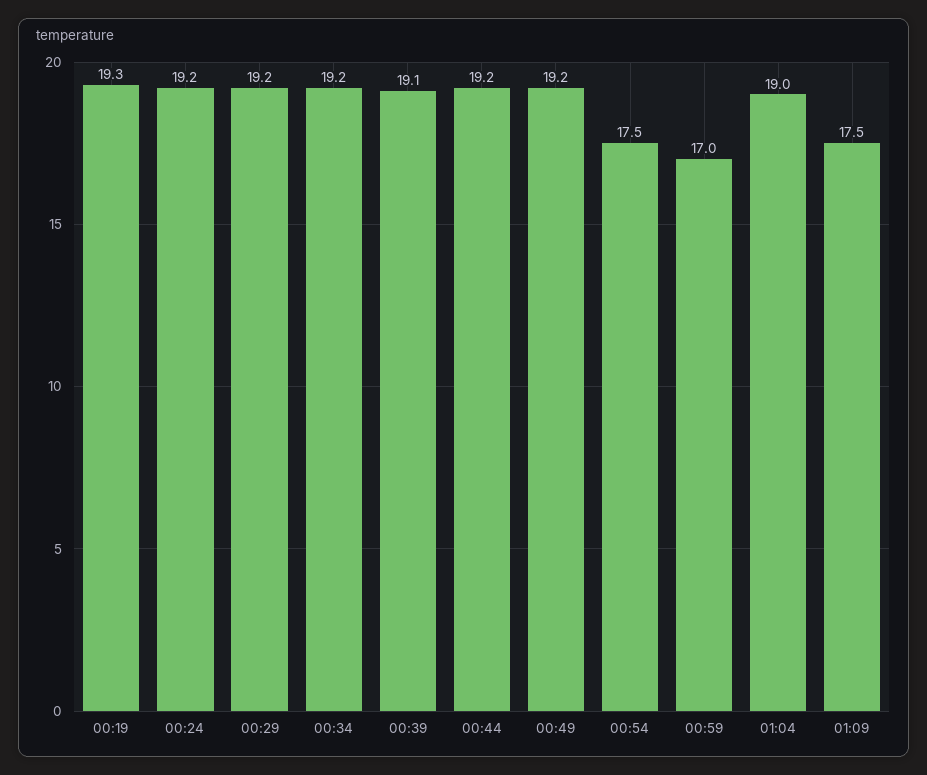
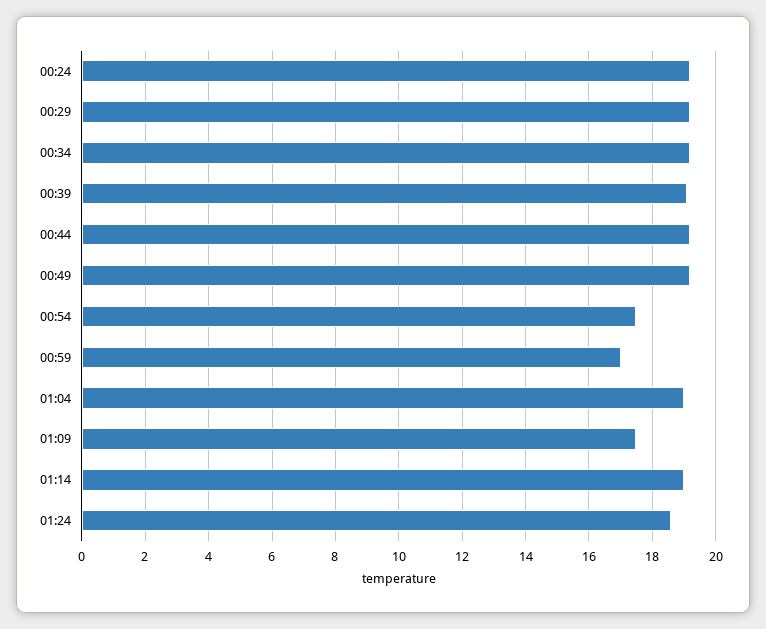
00:19: 19.3 -> none
01:14: none -> 19
01:24: none -> 18.5

